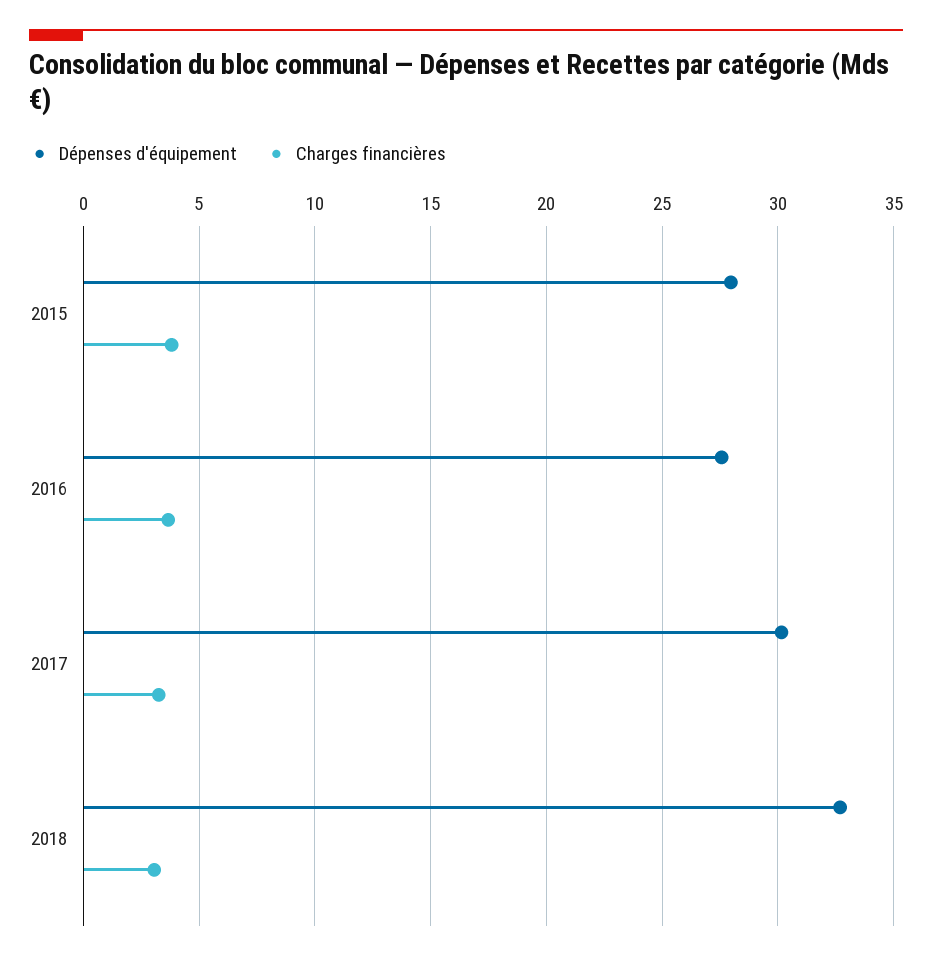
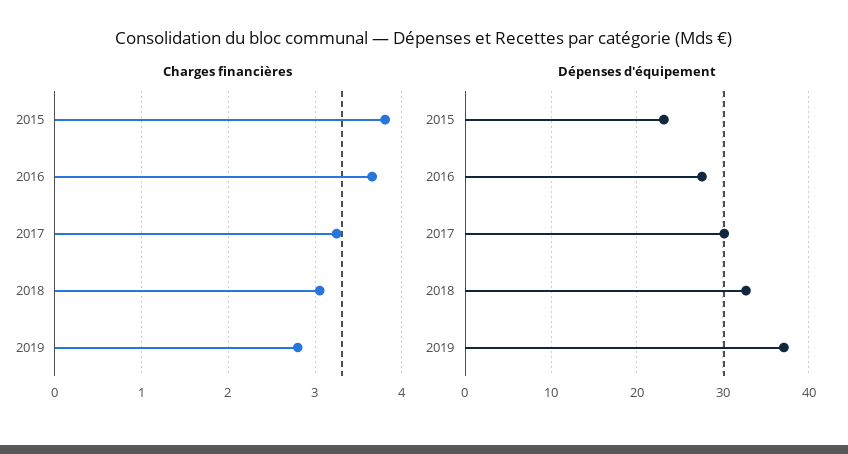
Dépenses d'équipement, 2015: 28 -> 23
Charges financières, 2019: none -> 2.8
Dépenses d'équipement, 2019: none -> 37

